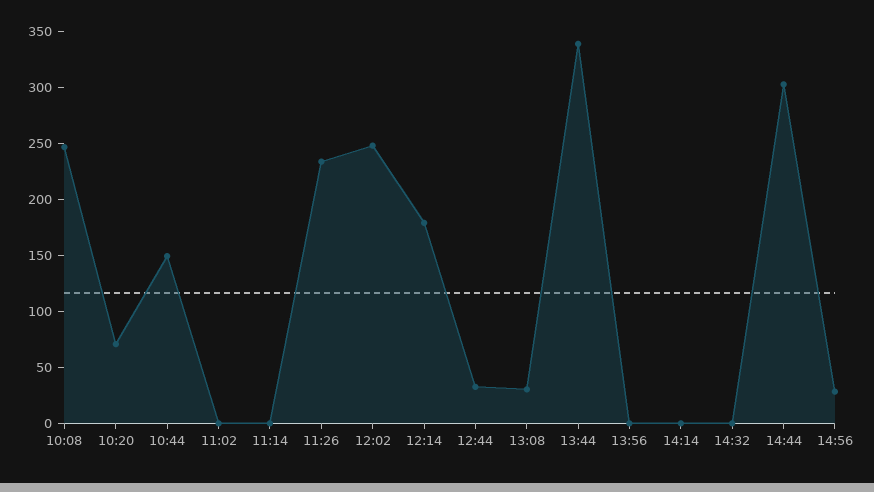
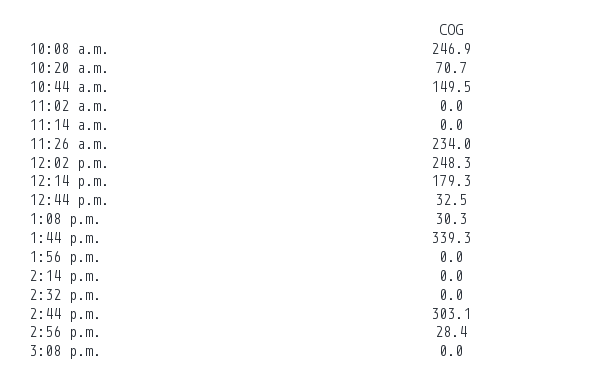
3:08 p.m.: none -> 0

